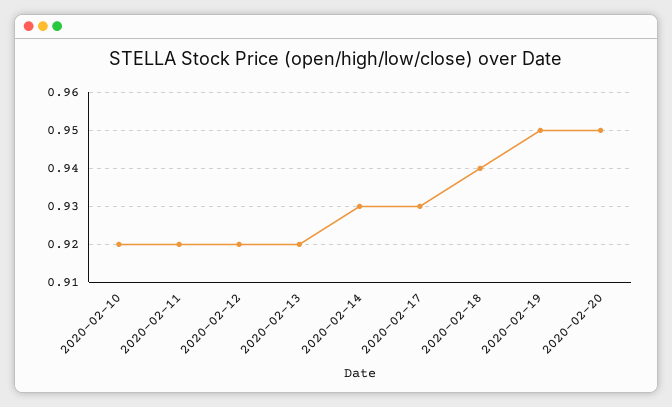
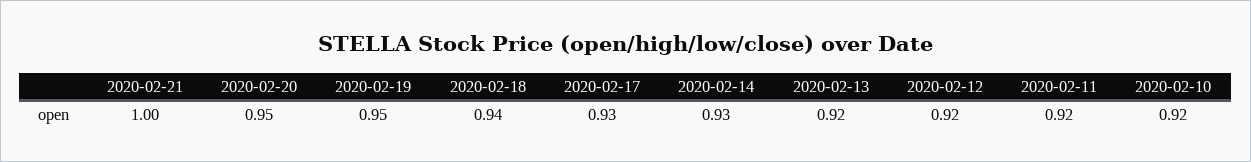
2020-02-21: none -> 1

